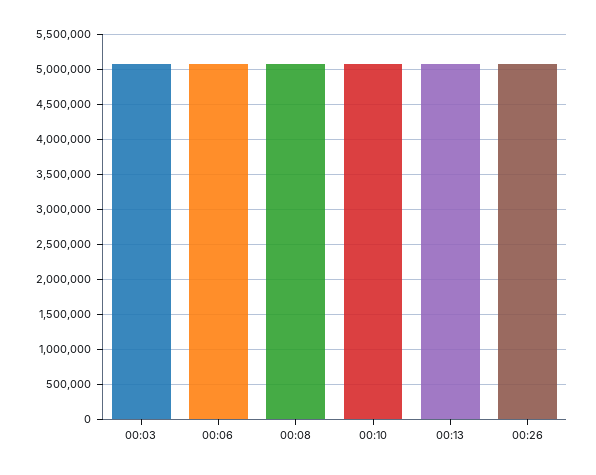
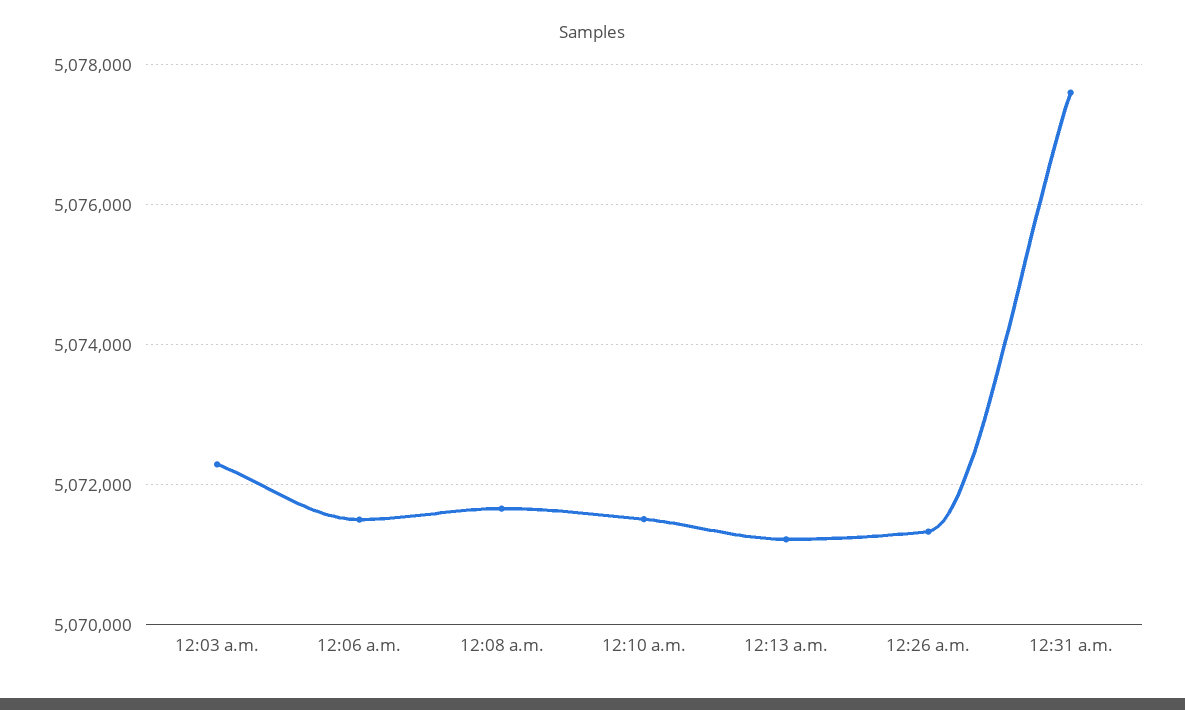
12:31 a.m.: none -> 5077600

